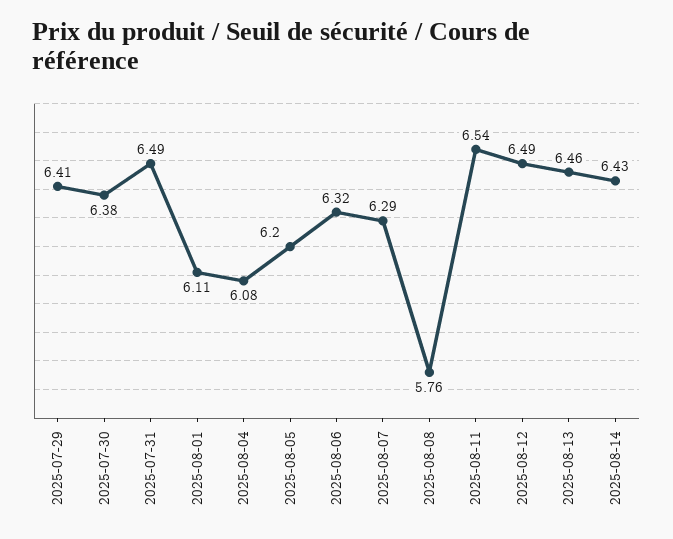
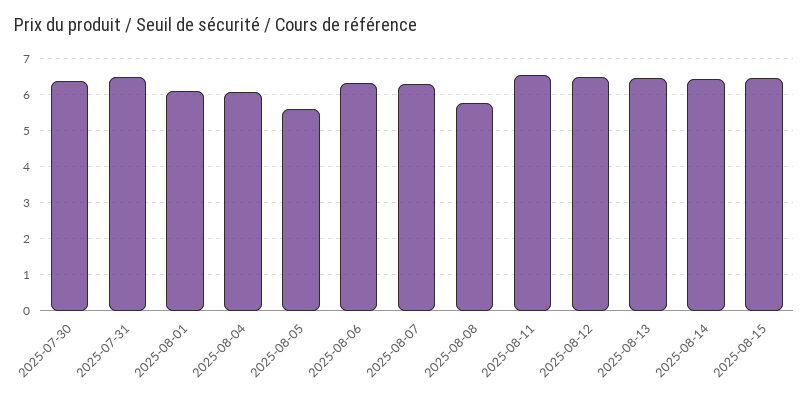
2025-07-29: 6.41 -> none
2025-08-05: 6.2 -> 5.6
2025-08-15: none -> 6.4

